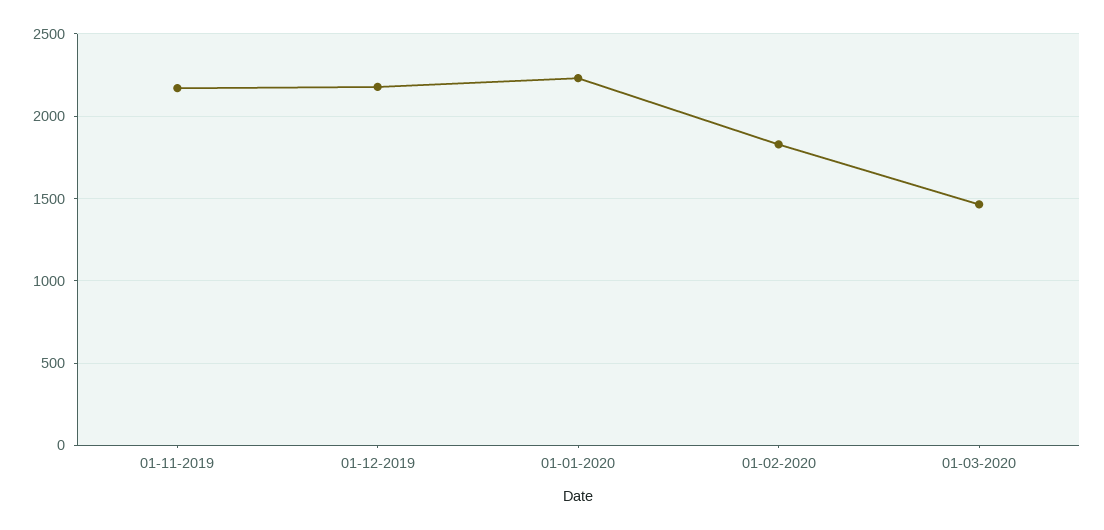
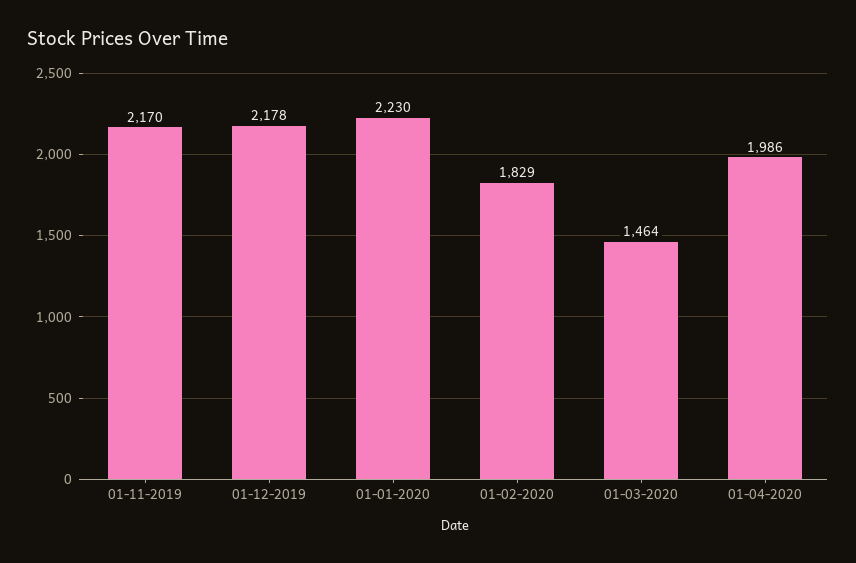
01-04-2020: none -> 1986

